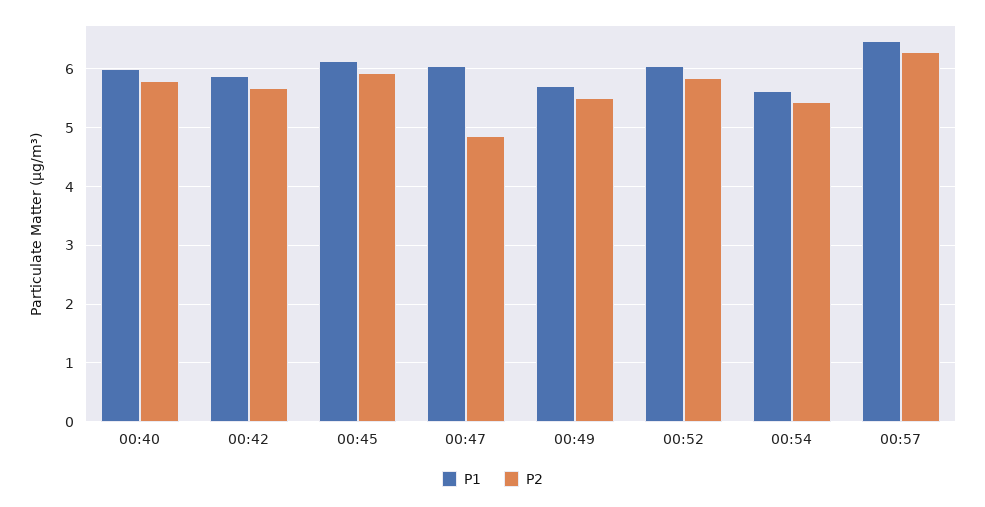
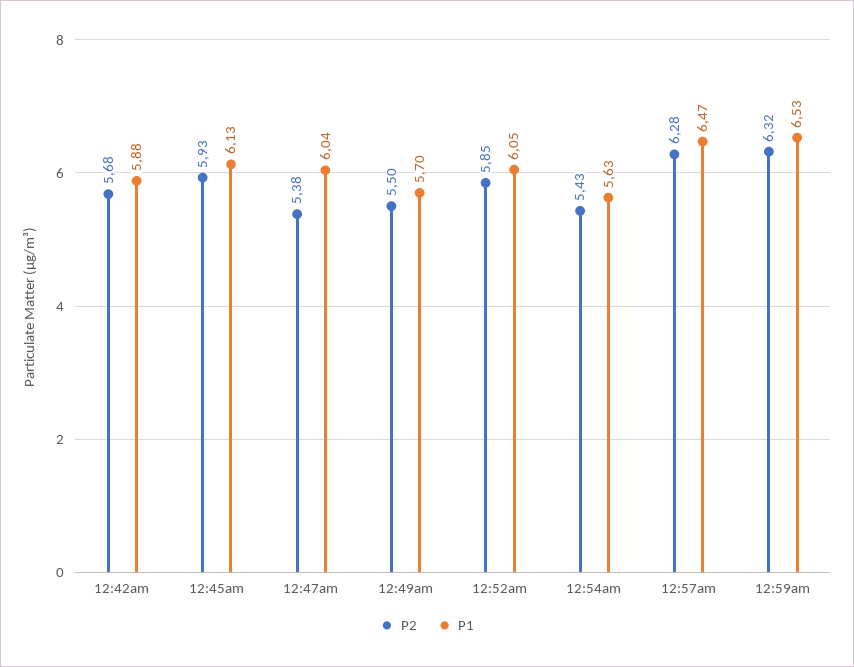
P1, 00:40: 6 -> none
P2, 00:40: 5.8 -> none
P2, 00:47: 4.8 -> 5.38
P2, 12:59am: none -> 6.32
P1, 12:59am: none -> 6.53

